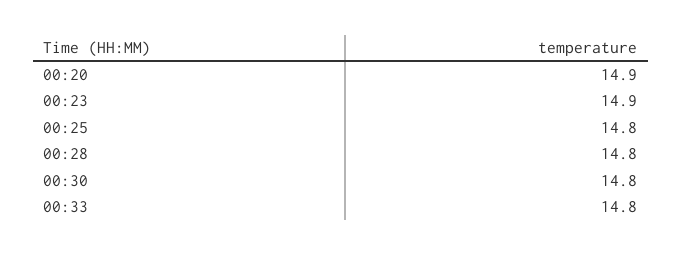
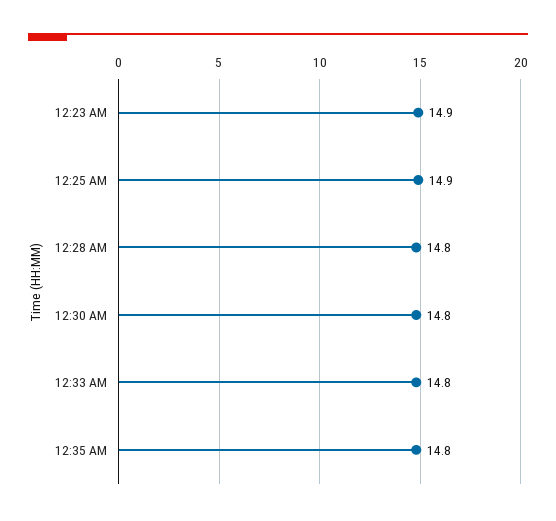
00:20: 14.9 -> none
00:25: 14.8 -> 14.9
12:35 AM: none -> 14.8

